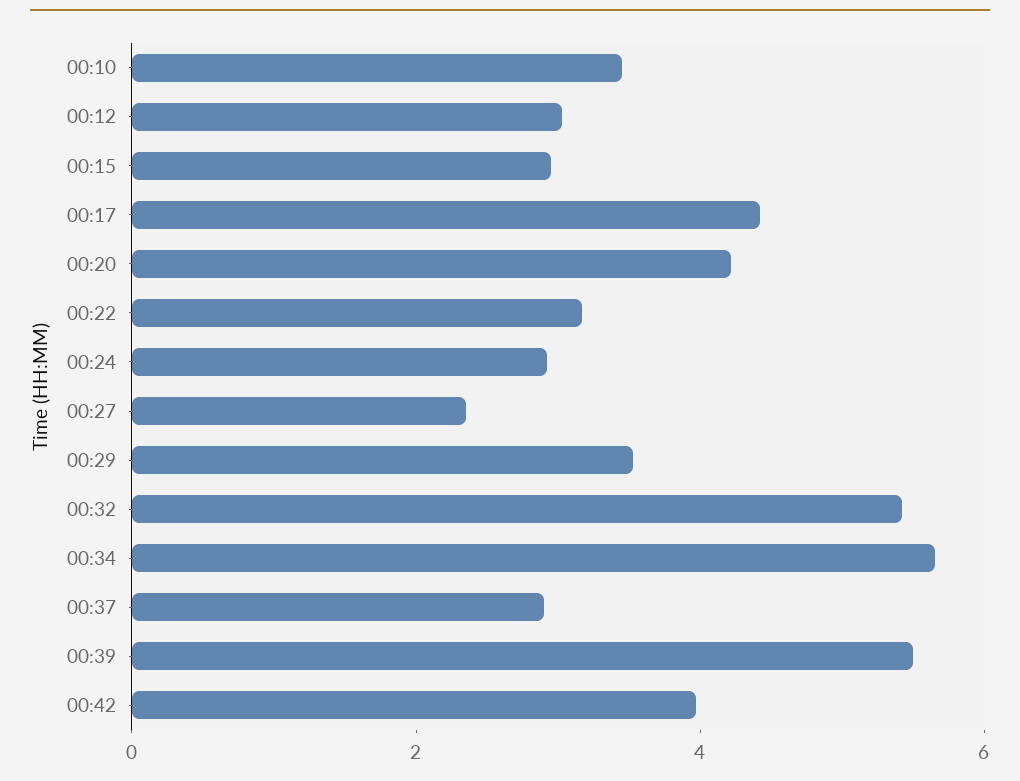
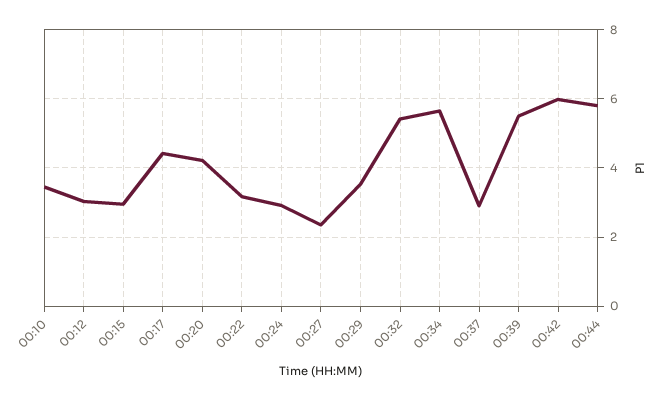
00:42: 4 -> 6
00:44: none -> 5.8

